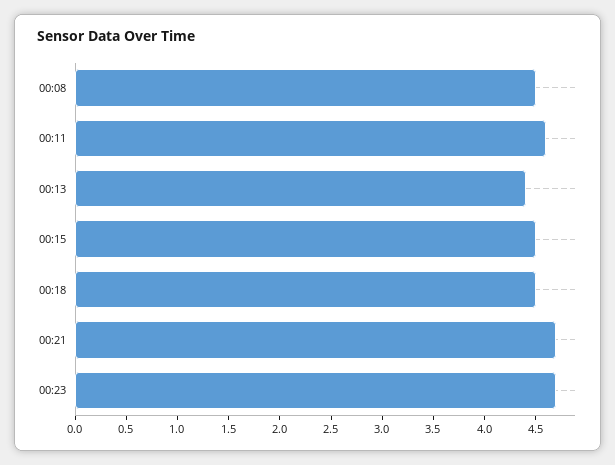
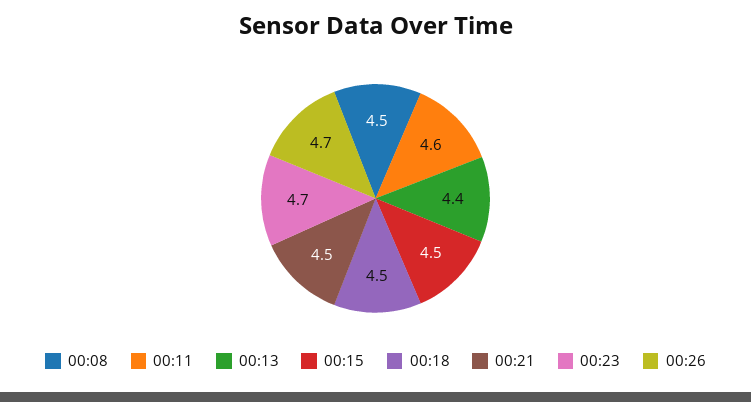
00:21: 4.7 -> 4.5
00:26: none -> 4.7

